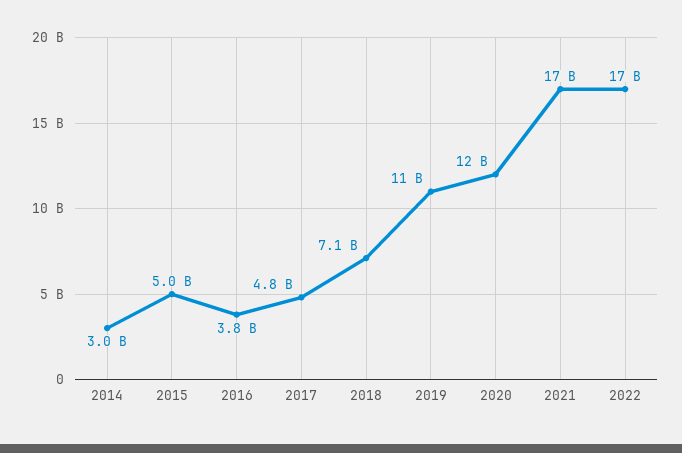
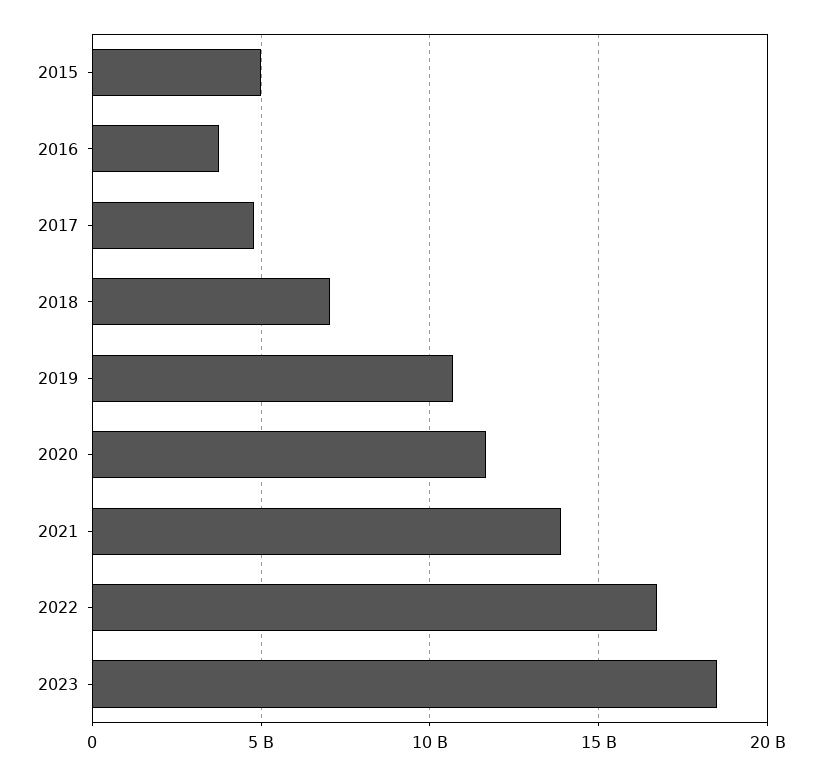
2014: 3000000000 -> none
2021: 17000000000 -> 14000000000
2023: none -> 18500000000

